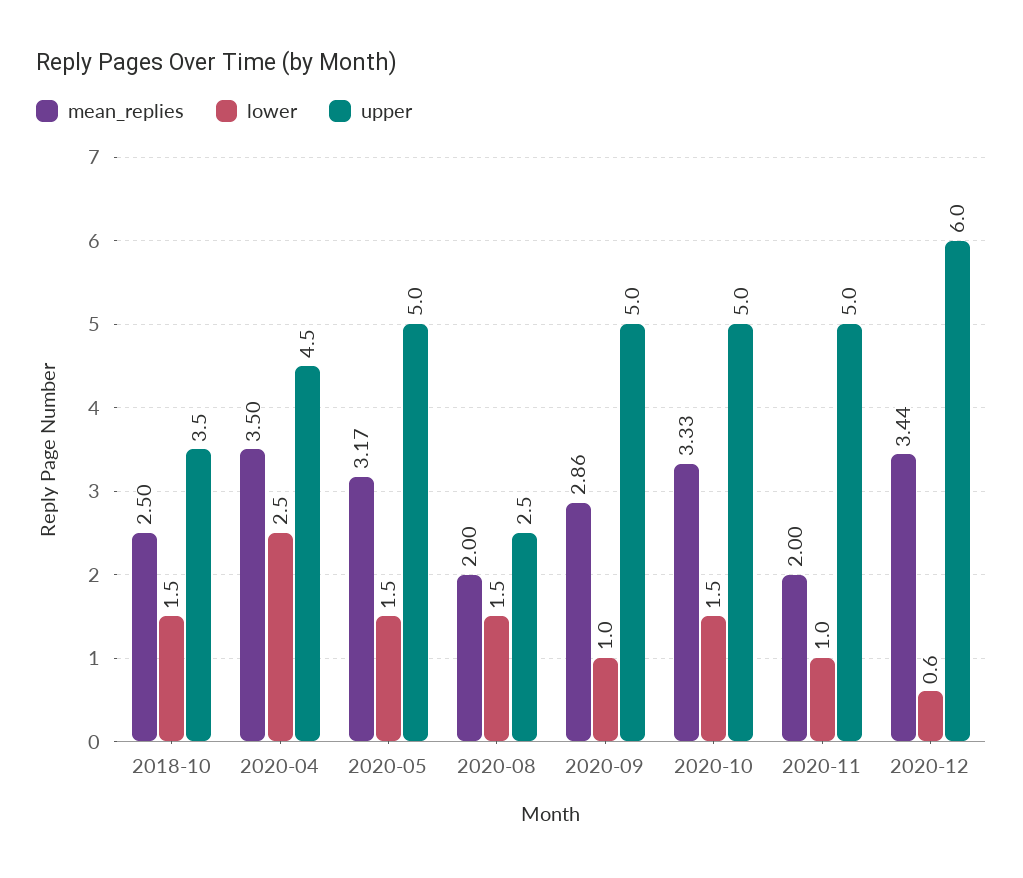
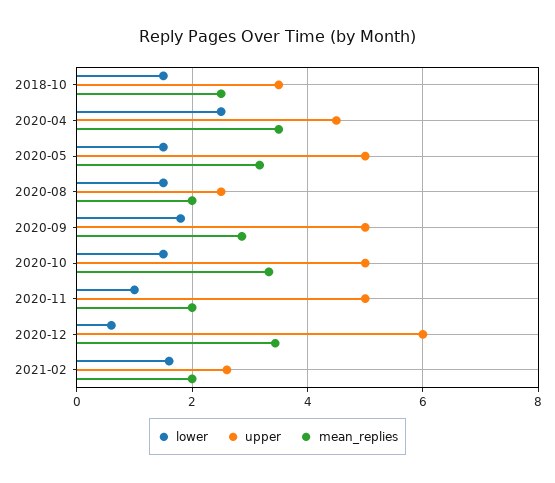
lower, 2020-09: 1 -> 1.8
lower, 2021-02: none -> 1.6
upper, 2021-02: none -> 2.6
mean_replies, 2021-02: none -> 2

